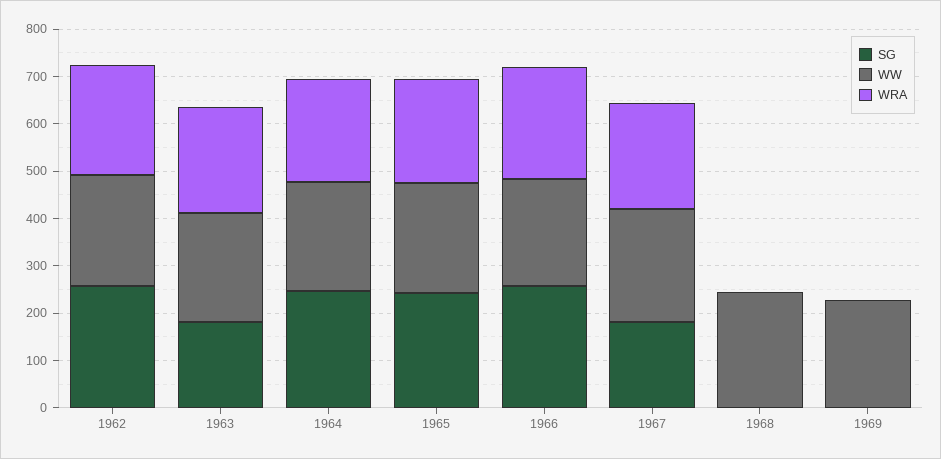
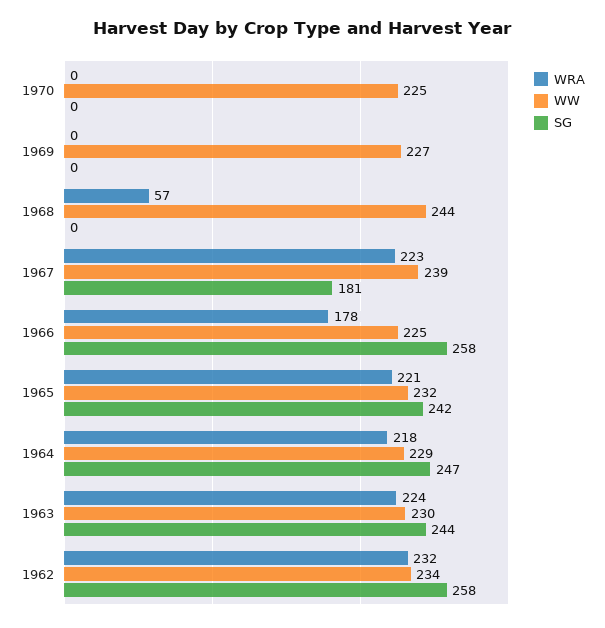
SG, 1963: 180 -> 244
WRA, 1966: 240 -> 178
WRA, 1968: 0 -> 57
WRA, 1970: none -> 0
WW, 1970: none -> 225
SG, 1970: none -> 0

